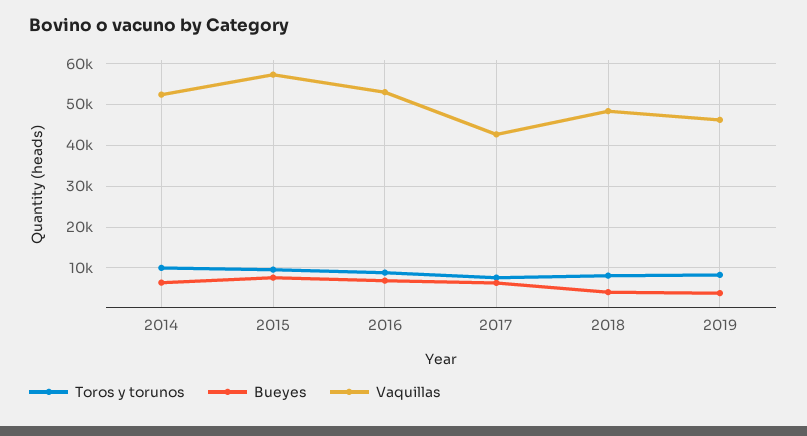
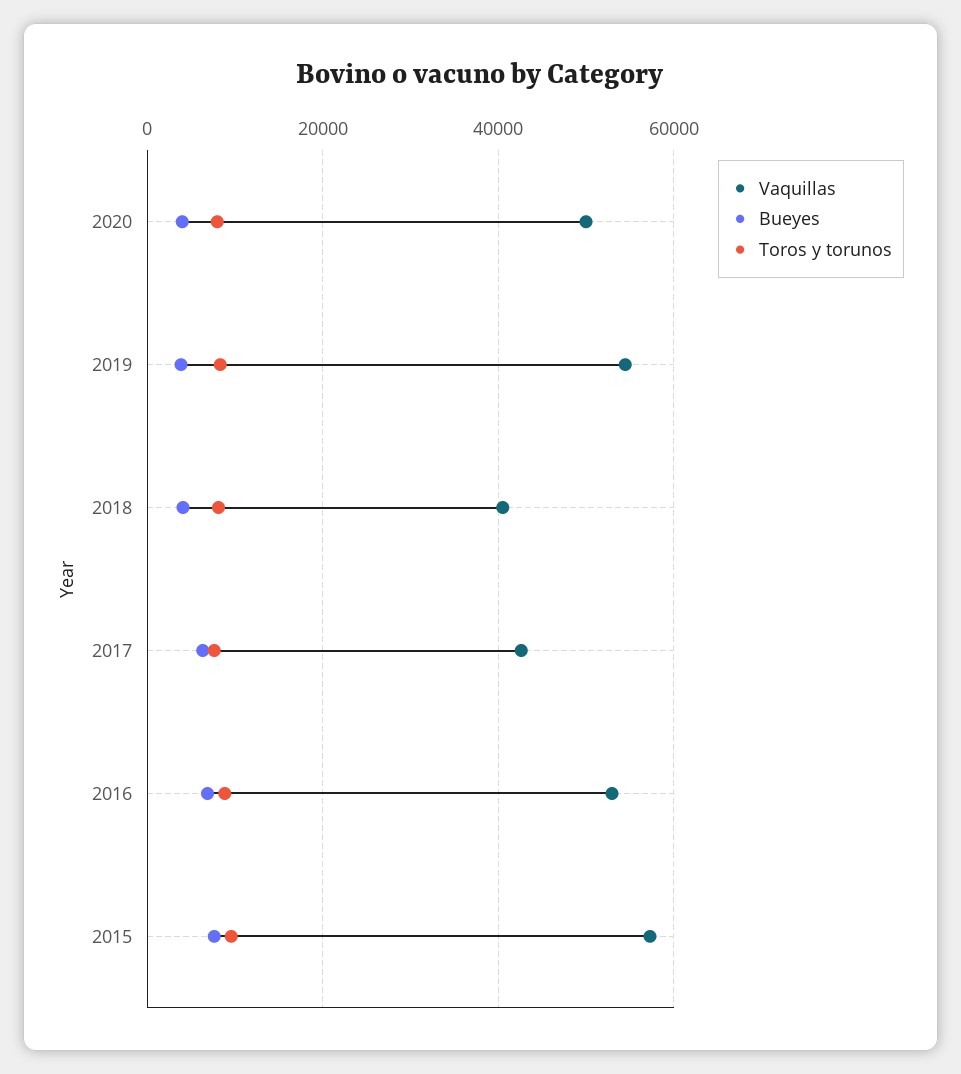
Toros y torunos, 2014: 10000 -> none
Bueyes, 2014: 6000 -> none
Vaquillas, 2014: 52000 -> none
Vaquillas, 2018: 48000 -> 40000
Vaquillas, 2019: 46000 -> 54000
Vaquillas, 2020: none -> 50000
Bueyes, 2020: none -> 4000
Toros y torunos, 2020: none -> 8000

